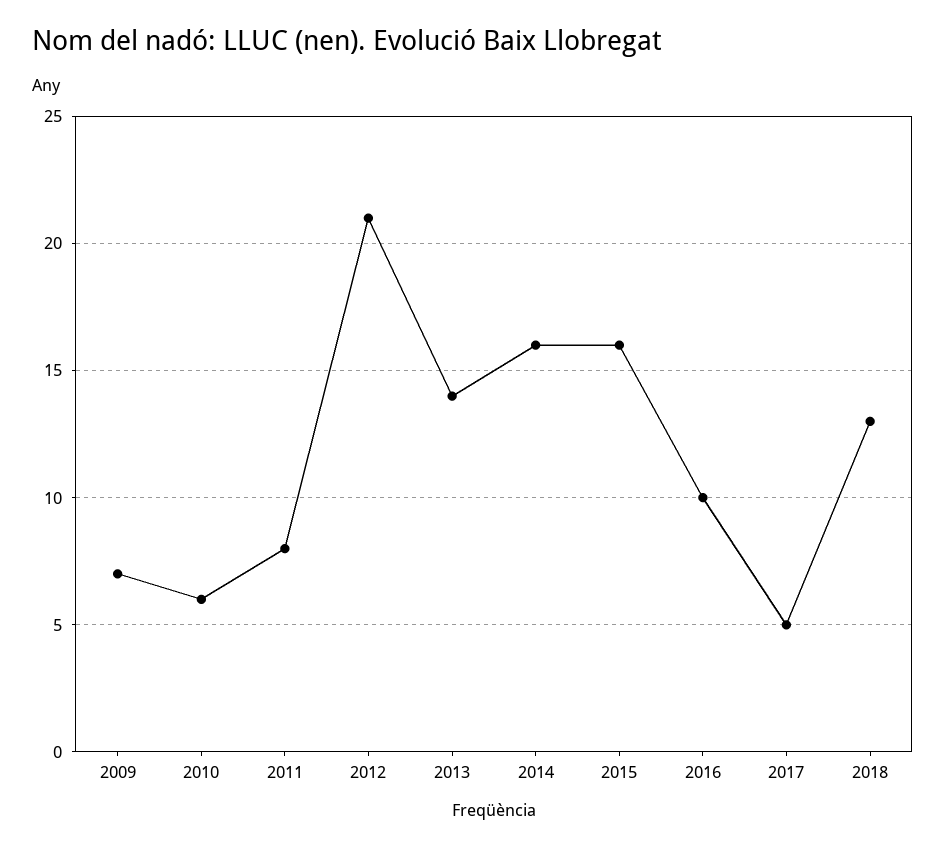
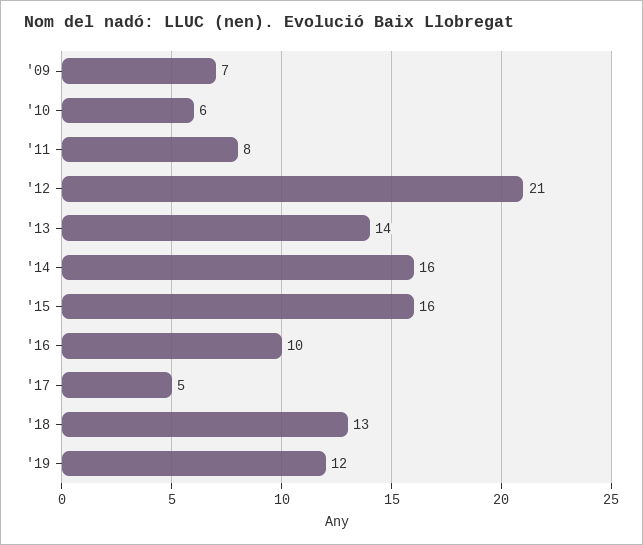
'19: none -> 12

